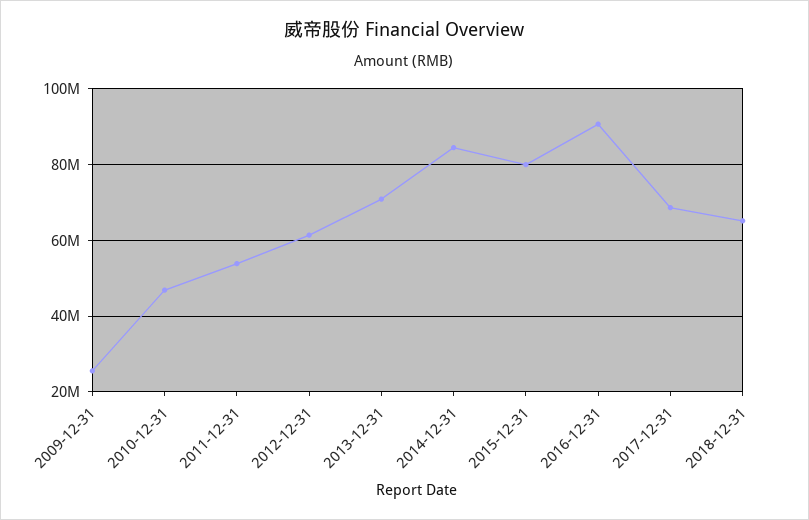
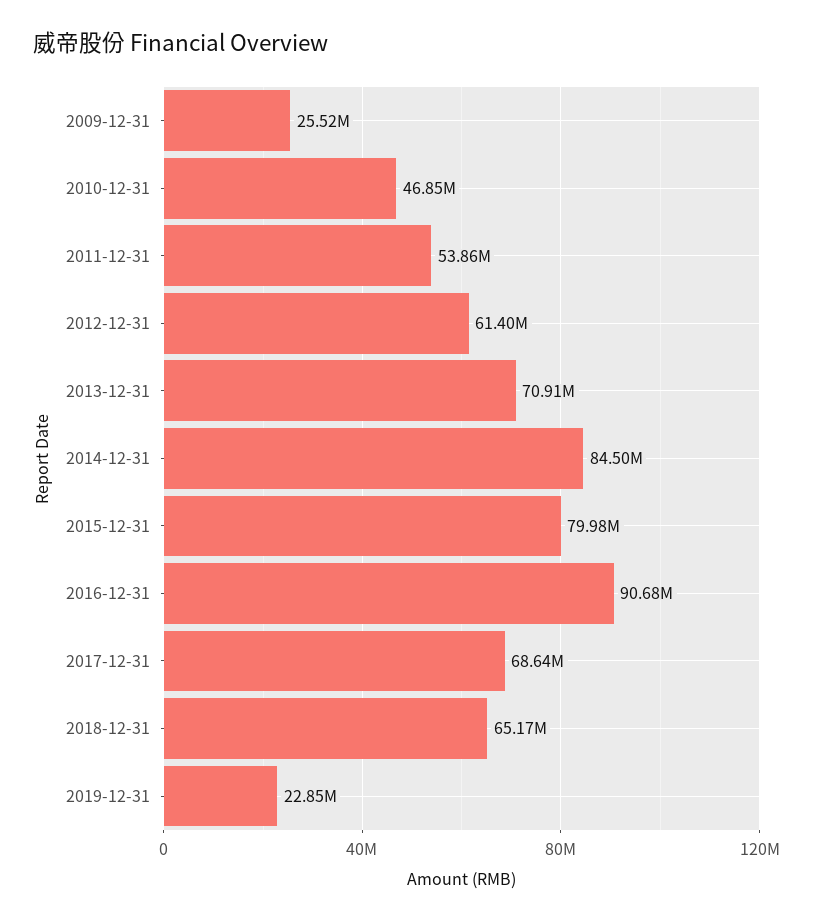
2019-12-31: none -> 22850000

